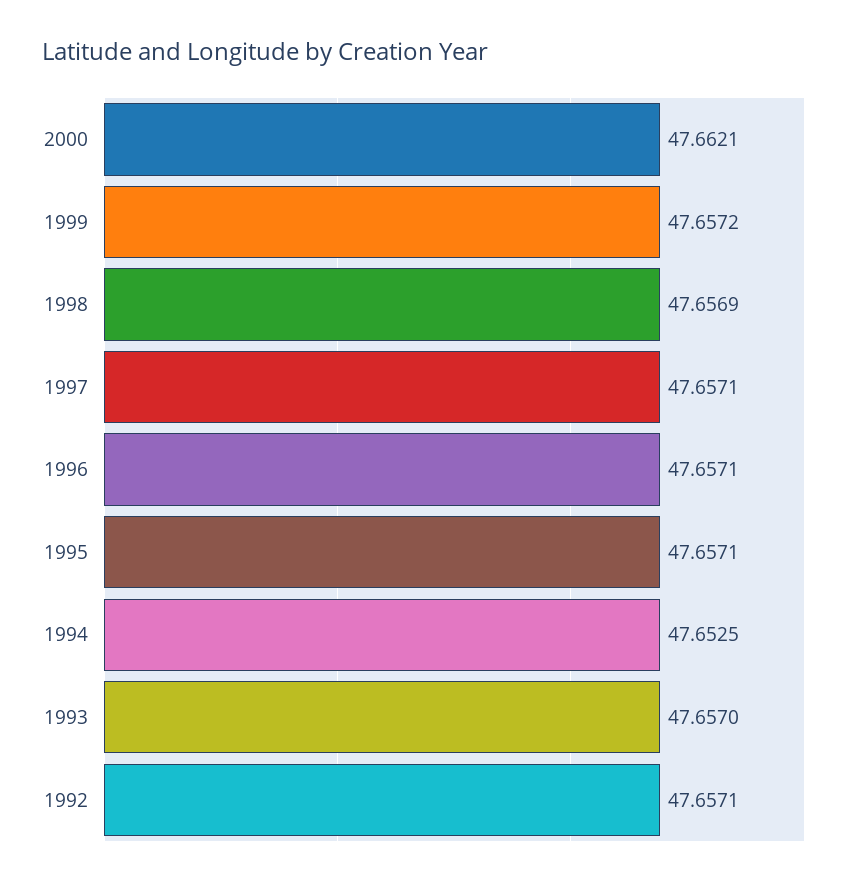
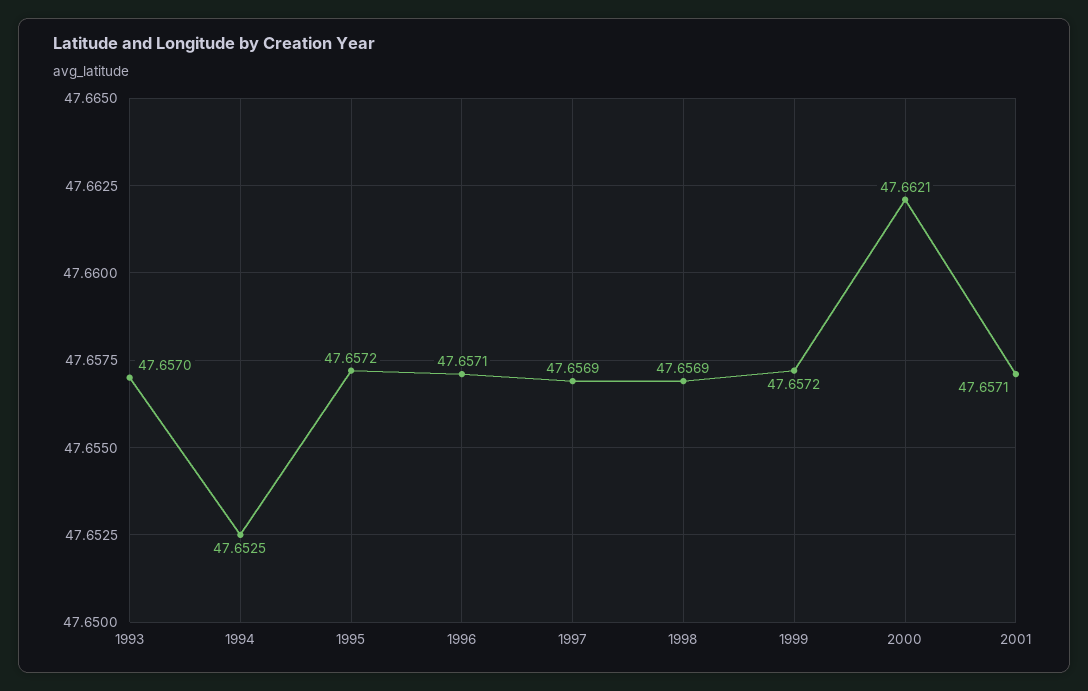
1997: 47.6571 -> 47.6569
1995: 47.6571 -> 47.6572
1992: 47.6571 -> none
2001: none -> 47.6571

